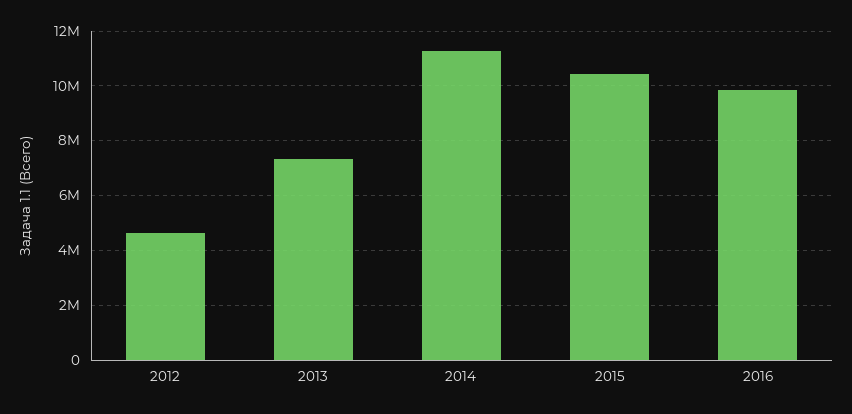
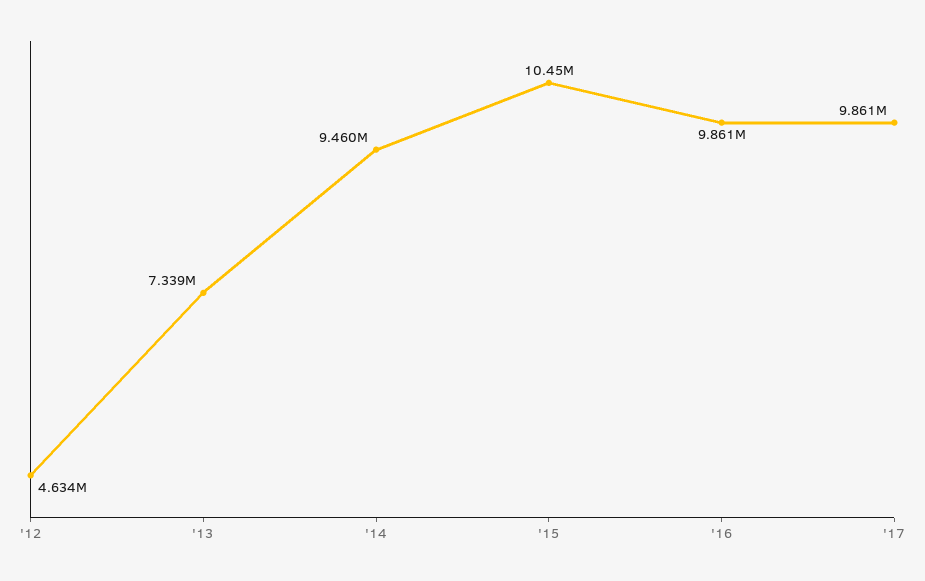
2014: 11250000 -> 9460000
'17: none -> 9861000

